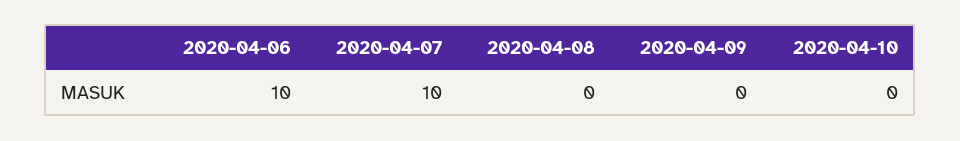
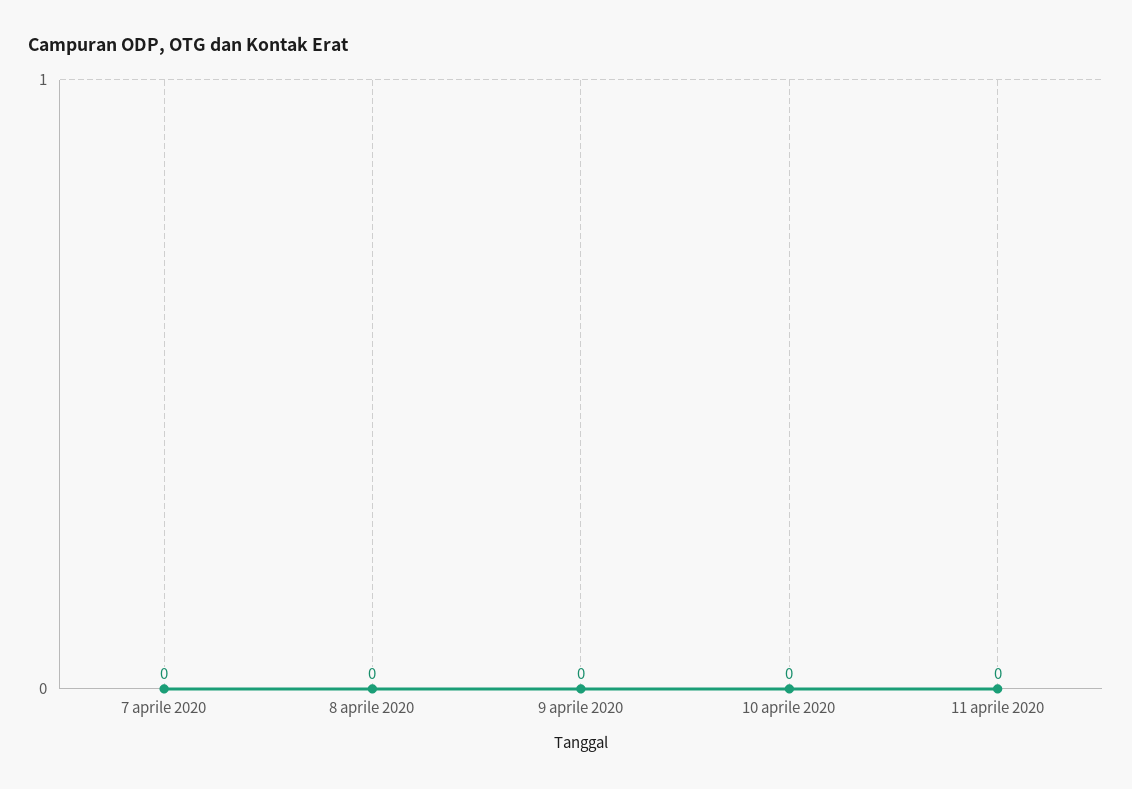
2020-04-06: 10 -> none
2020-04-07: 10 -> 0
11 aprile 2020: none -> 0

